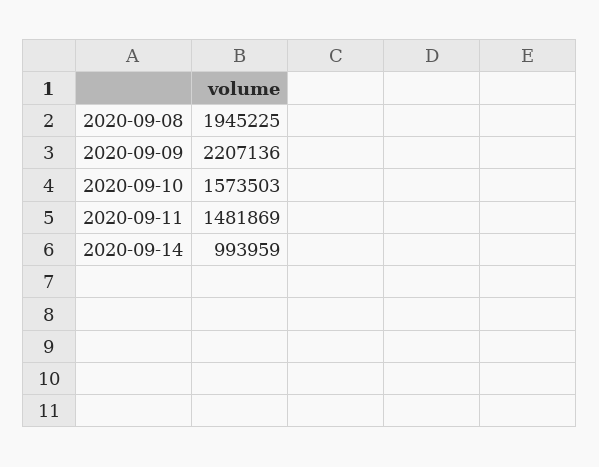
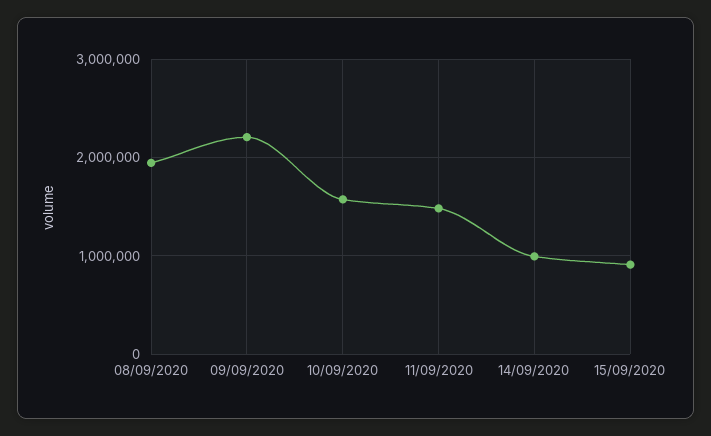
15/09/2020: none -> 900000

